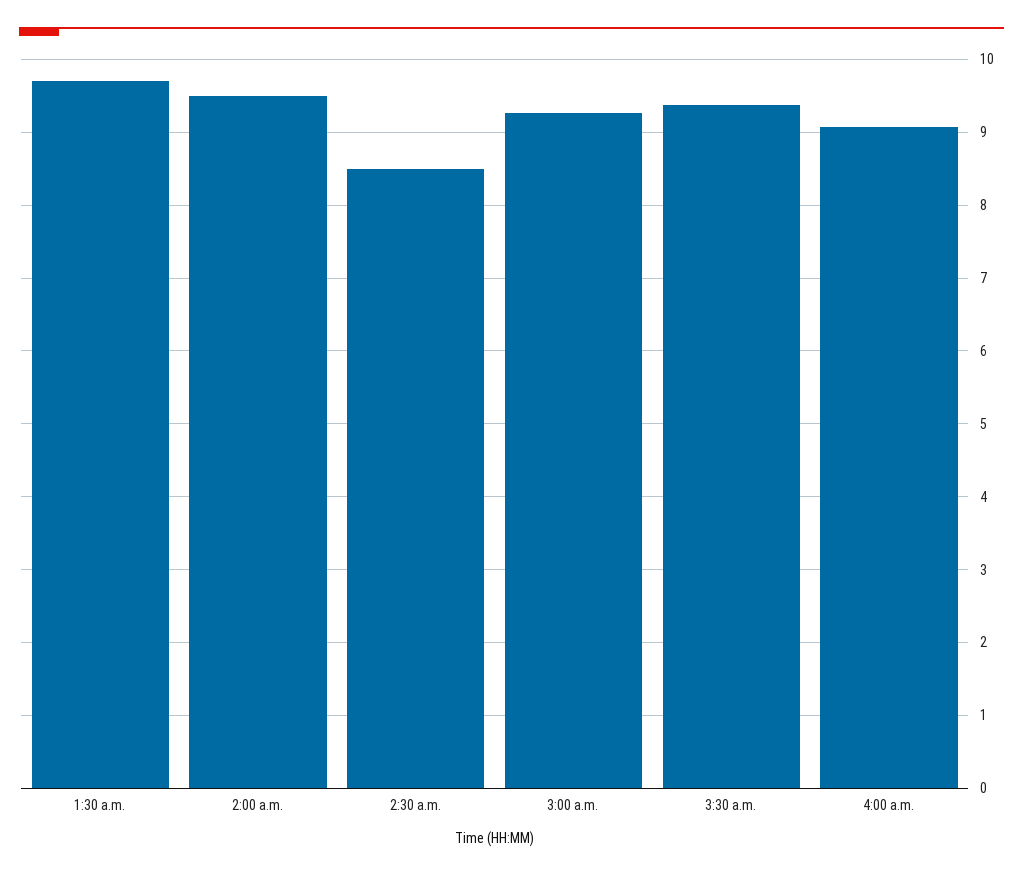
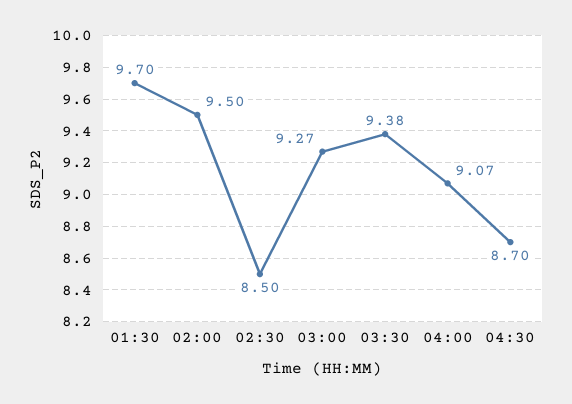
04:30: none -> 8.7

